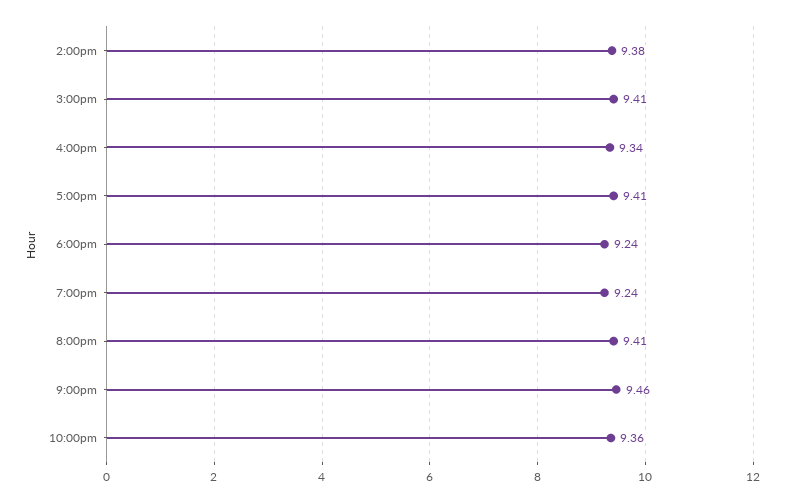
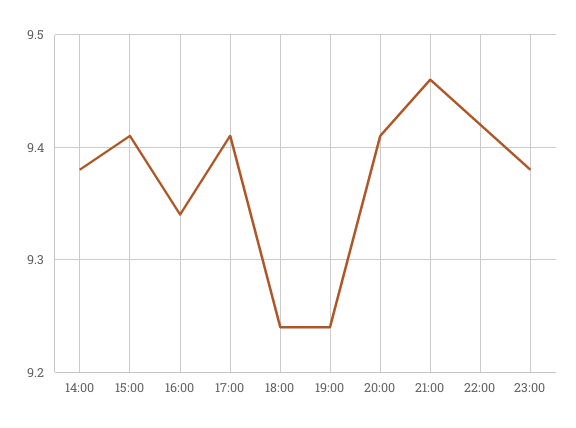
10:00pm: 9.36 -> 9.42
23:00: none -> 9.38

